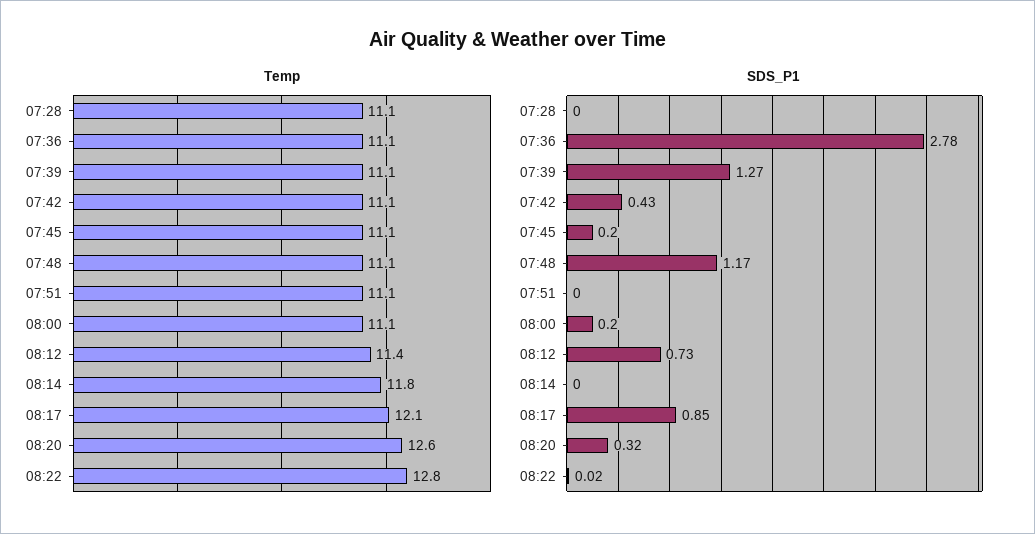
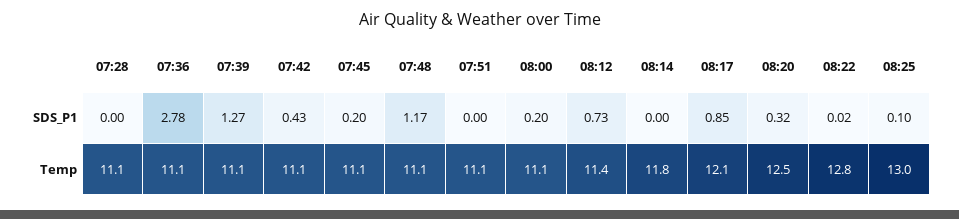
Temp, 08:20: 12.6 -> 12.5
SDS_P1, 08:25: none -> 0.1
Temp, 08:25: none -> 13

